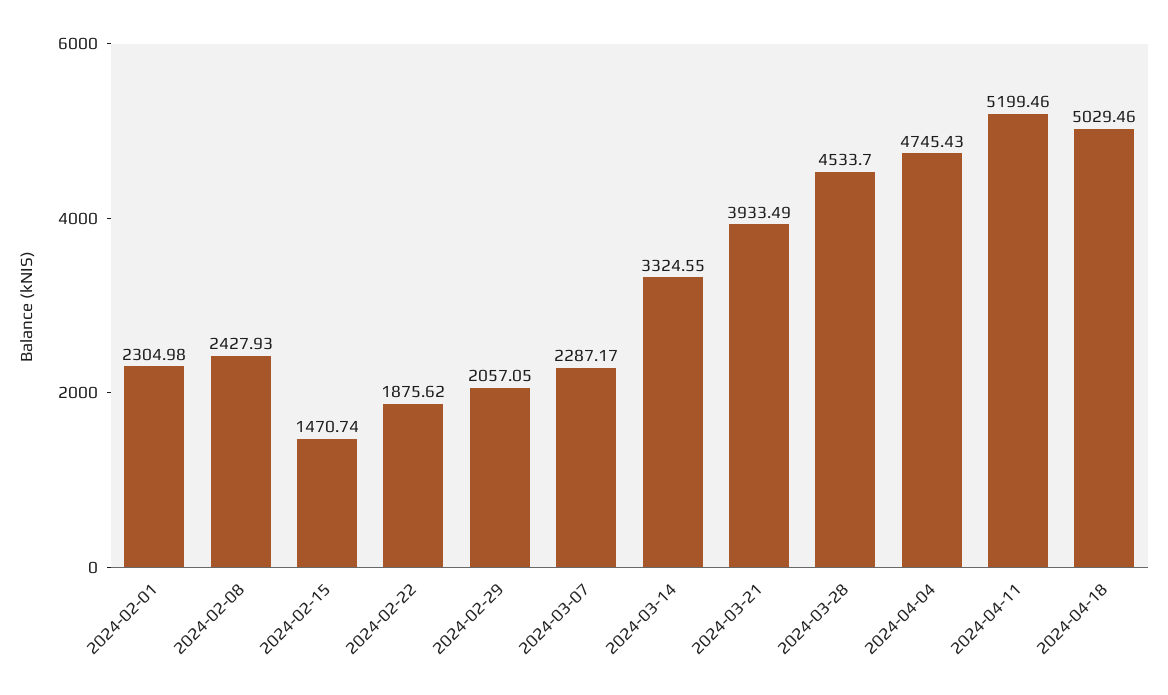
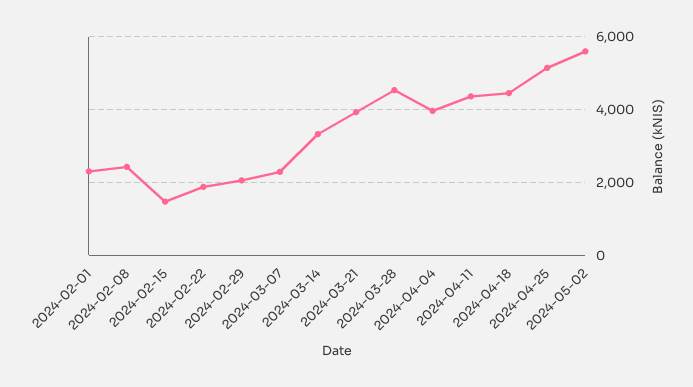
2024-04-04: 4745.43 -> 4000
2024-04-11: 5199.46 -> 4400
2024-04-18: 5029.46 -> 4400
2024-04-25: none -> 5200
2024-05-02: none -> 5600

